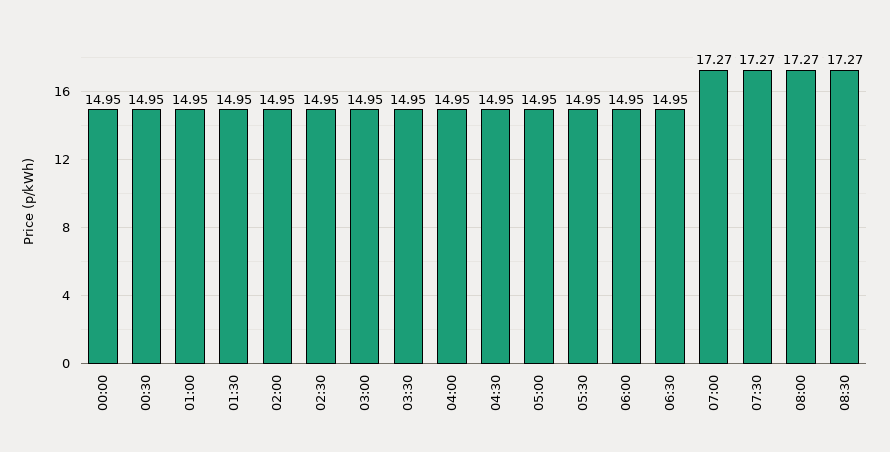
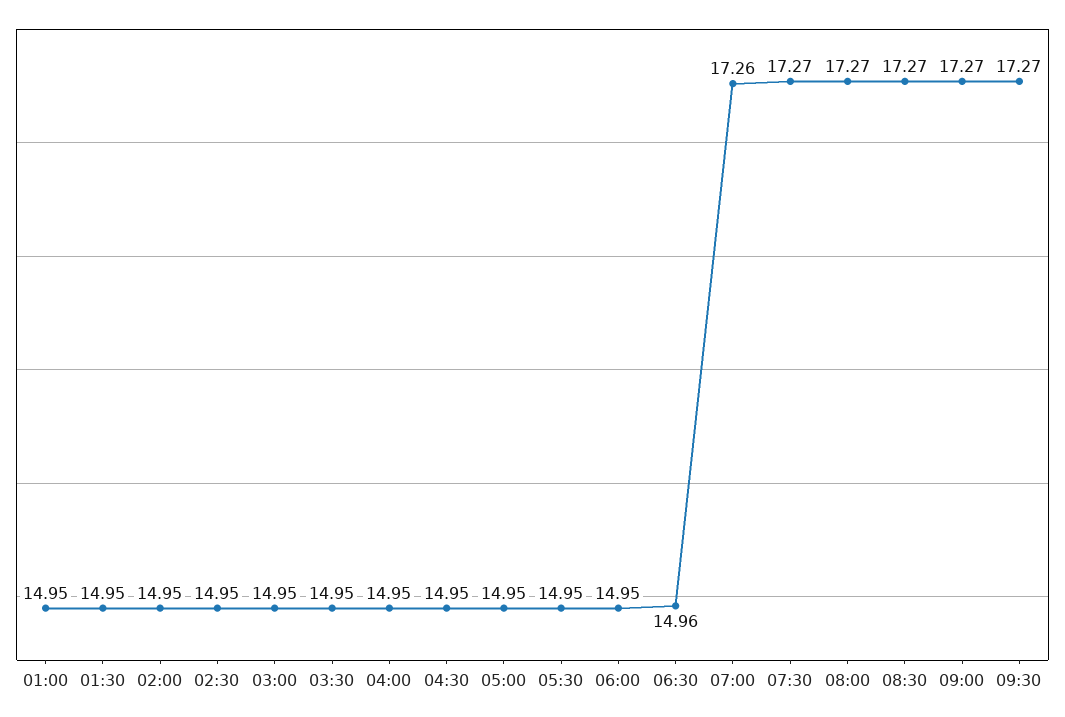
00:00: 14.95 -> none
00:30: 14.95 -> none
06:30: 14.95 -> 14.96
07:00: 17.27 -> 17.26
09:00: none -> 17.27
09:30: none -> 17.27

